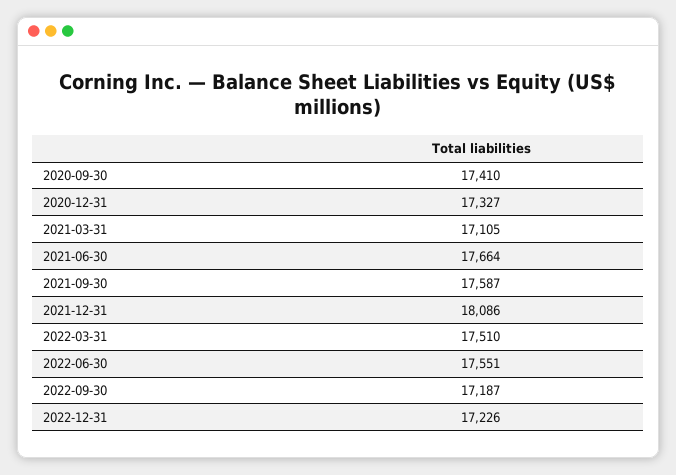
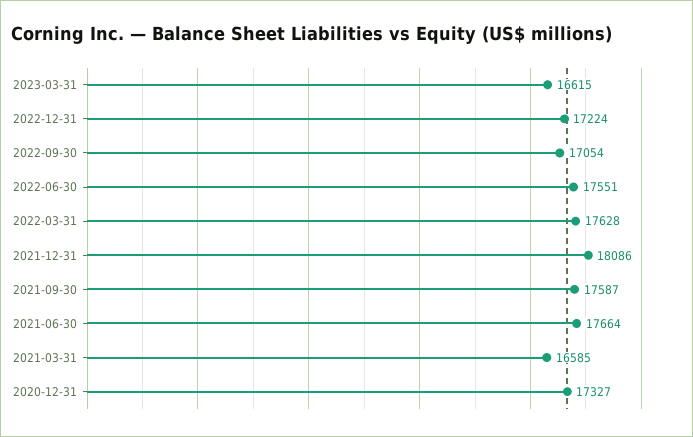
2020-09-30: 17410 -> none
2021-03-31: 17105 -> 16585
2022-03-31: 17510 -> 17628
2022-09-30: 17187 -> 17054
2022-12-31: 17226 -> 17224
2023-03-31: none -> 16615

